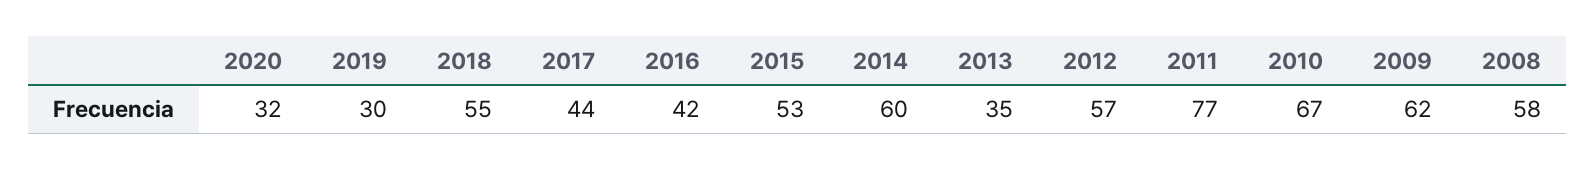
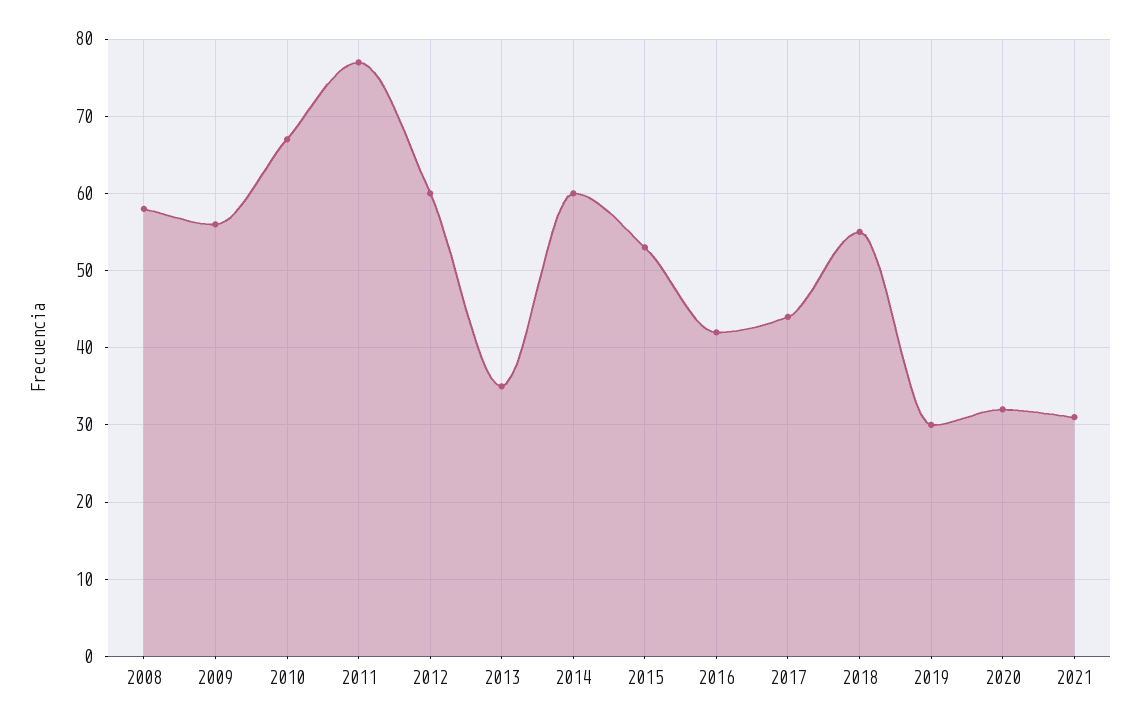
2012: 57 -> 60
2009: 62 -> 56
2021: none -> 31

